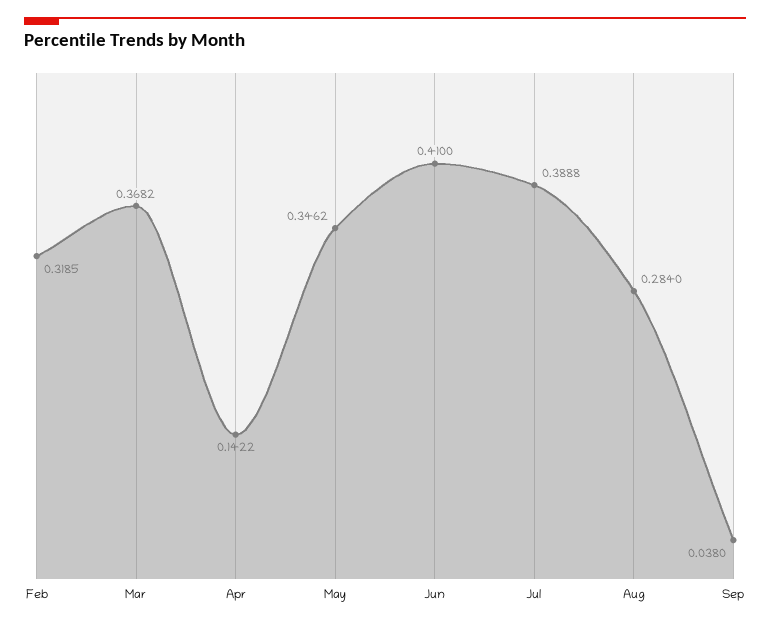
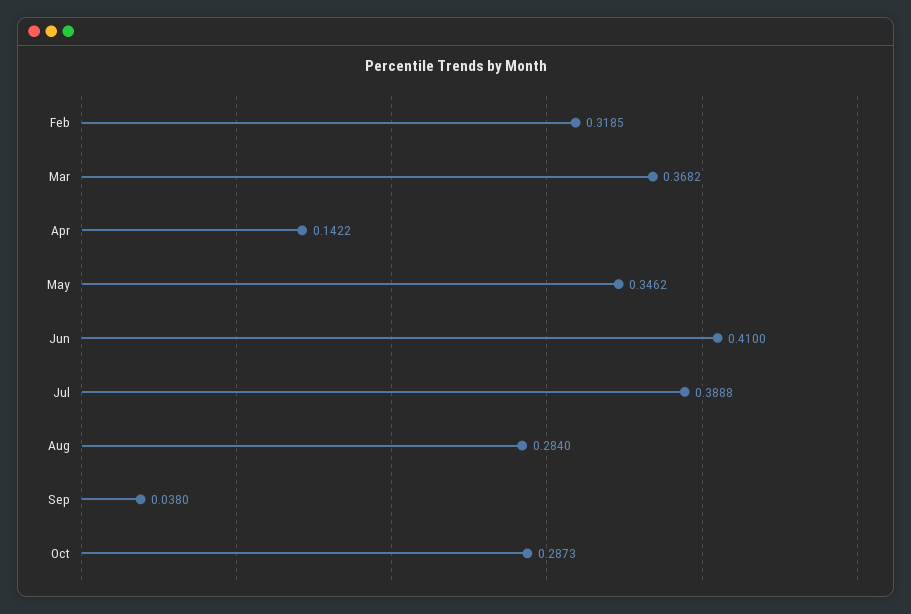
Oct: none -> 0.2873

